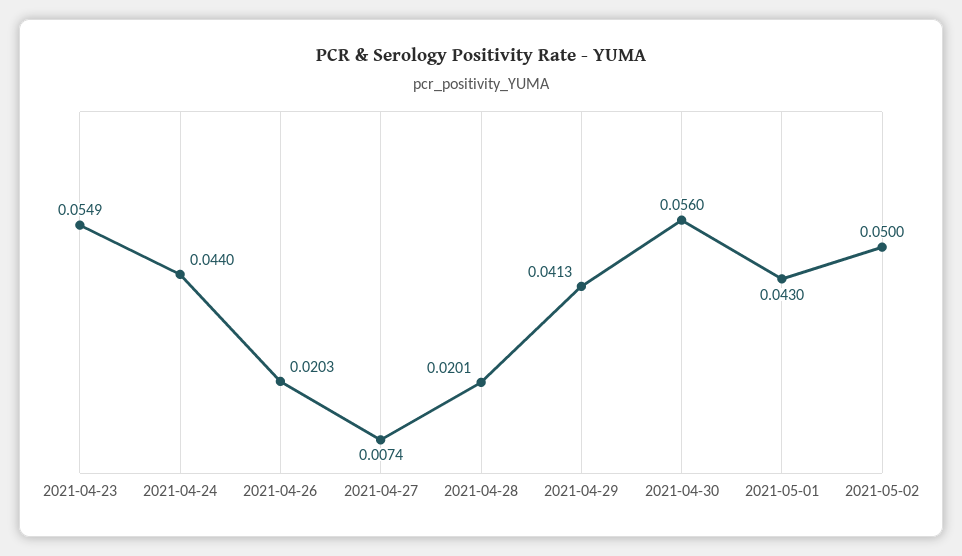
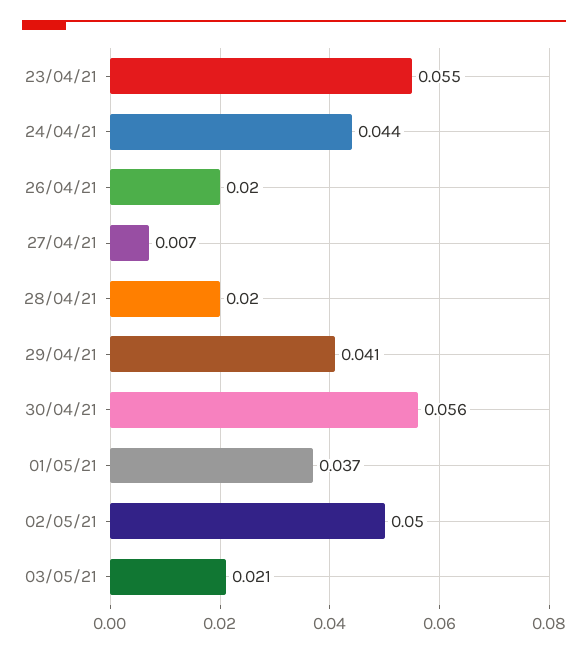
2021-05-01: 0.043 -> 0.037
03/05/21: none -> 0.021

